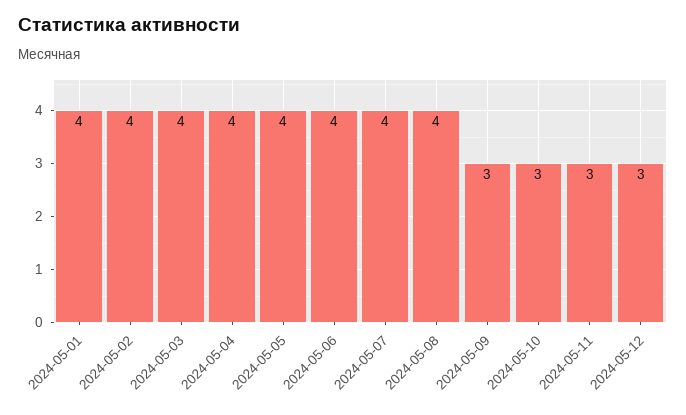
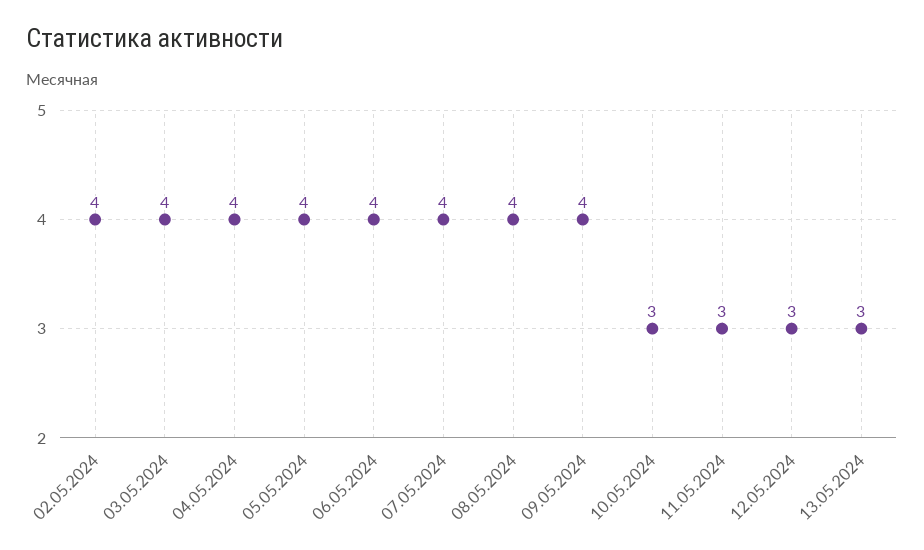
2024-05-01: 4 -> none
2024-05-09: 3 -> 4
13.05.2024: none -> 3

